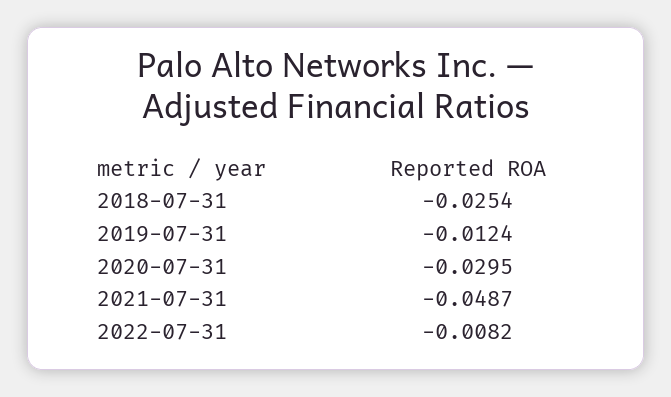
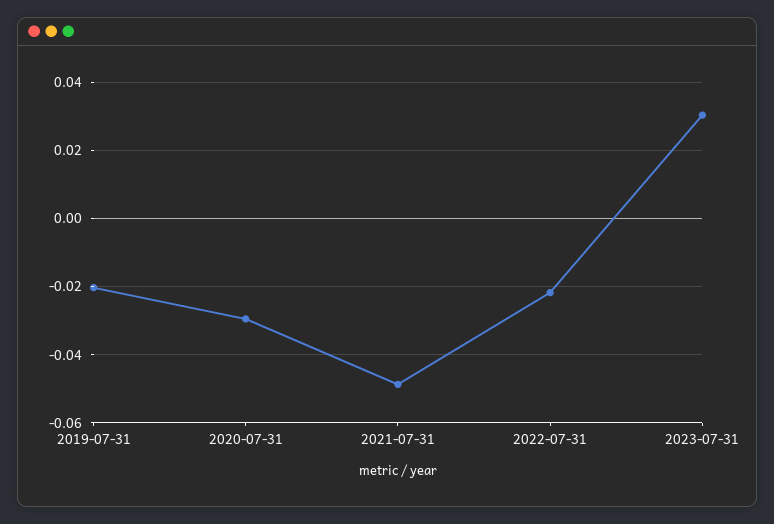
2018-07-31: -0.0254 -> none
2019-07-31: -0.0124 -> -0.02
2022-07-31: -0.0082 -> -0.022
2023-07-31: none -> 0.03

